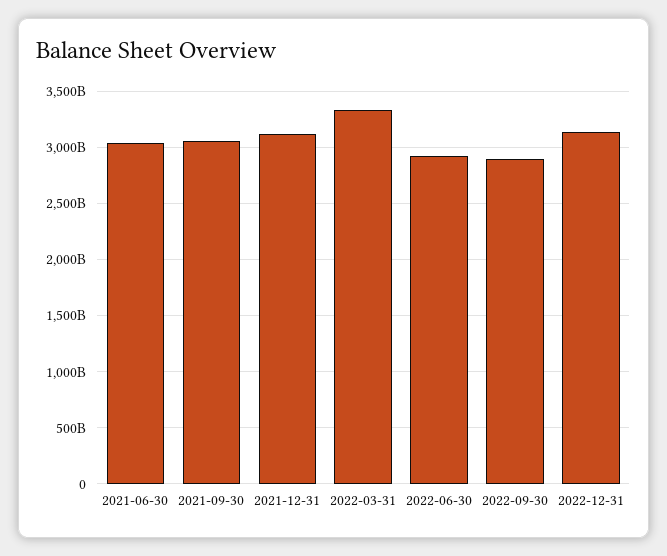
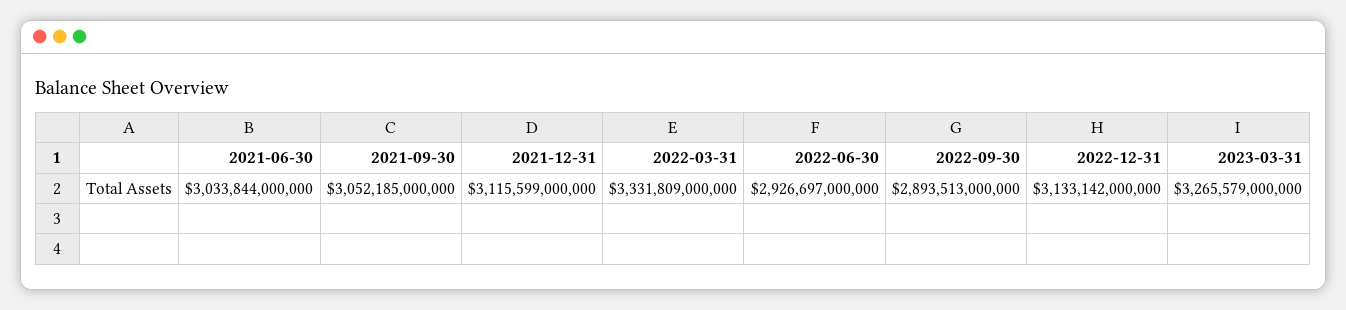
2023-03-31: none -> 3265579000000

